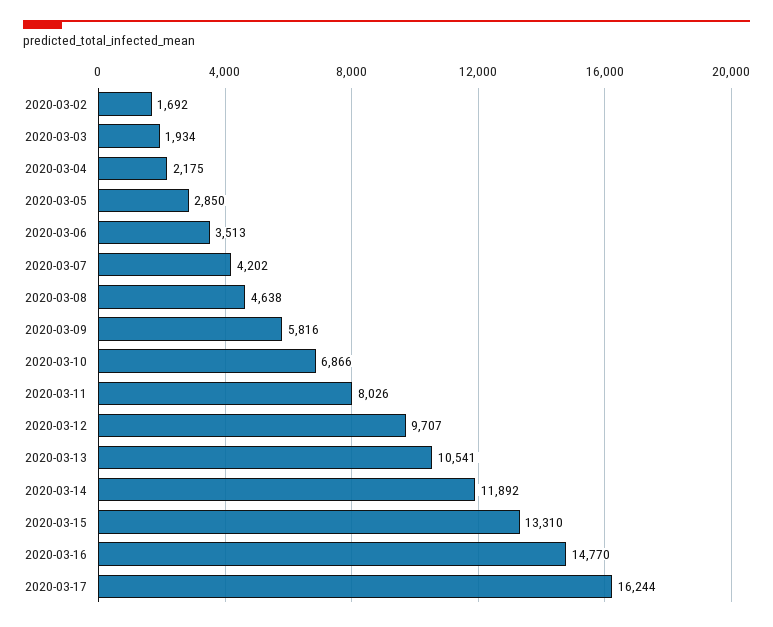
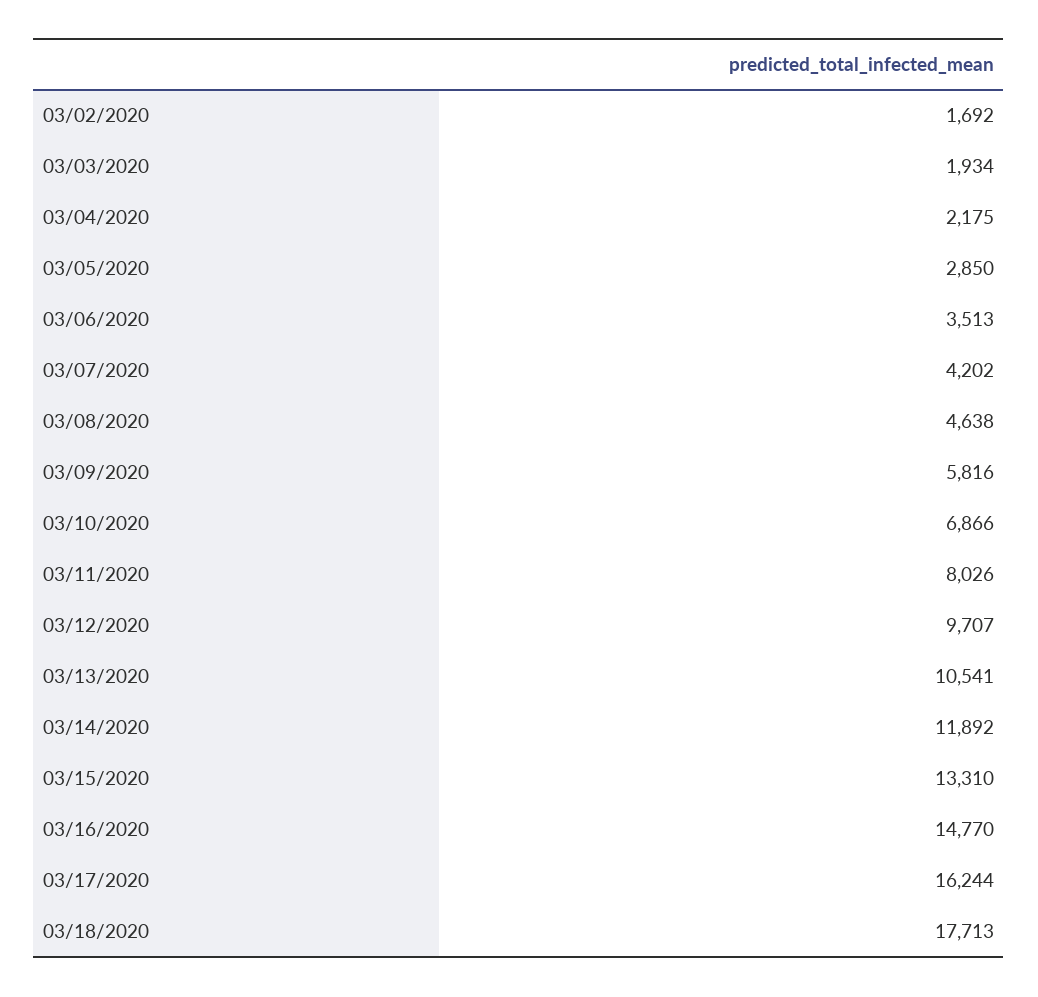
03/18/2020: none -> 17713

